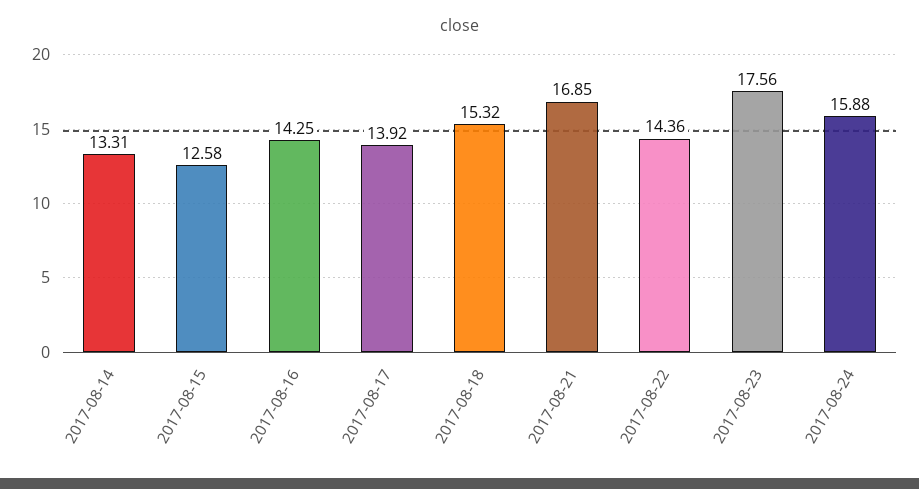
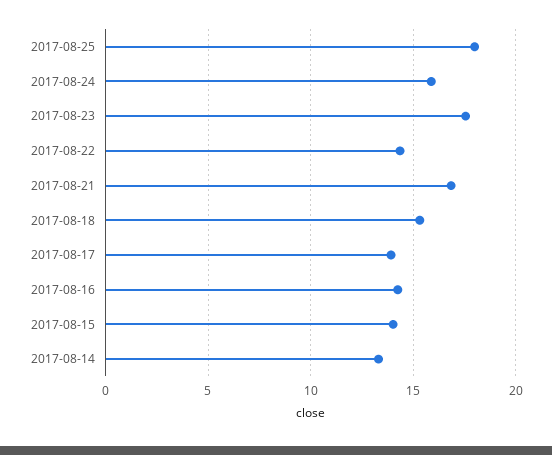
2017-08-15: 12.58 -> 14
2017-08-25: none -> 18

